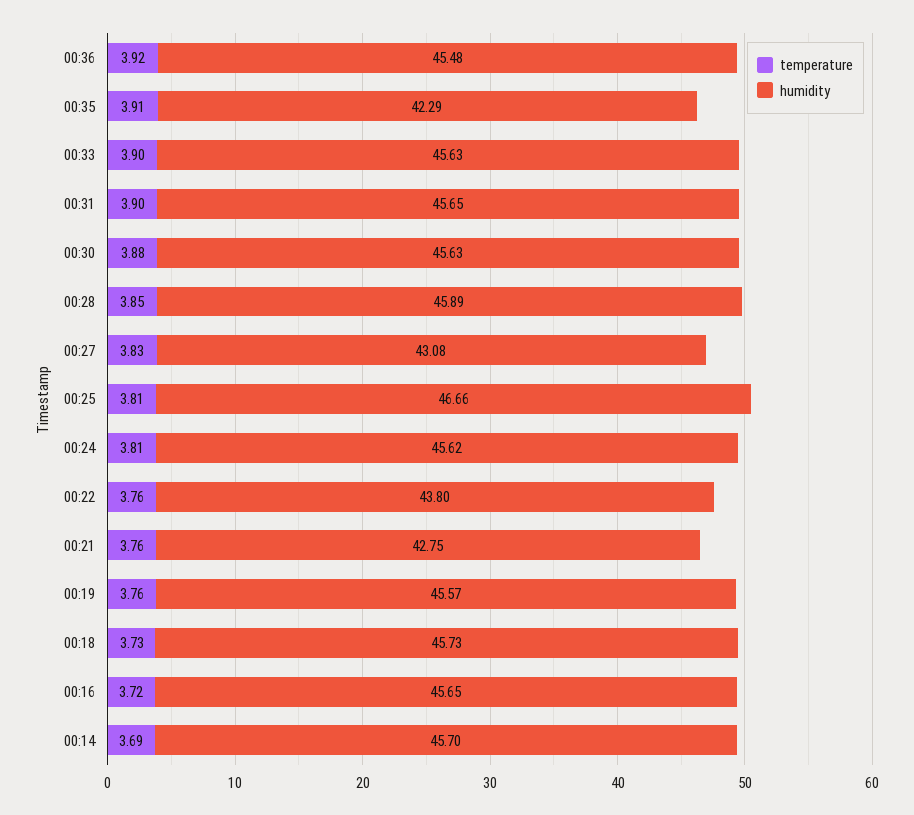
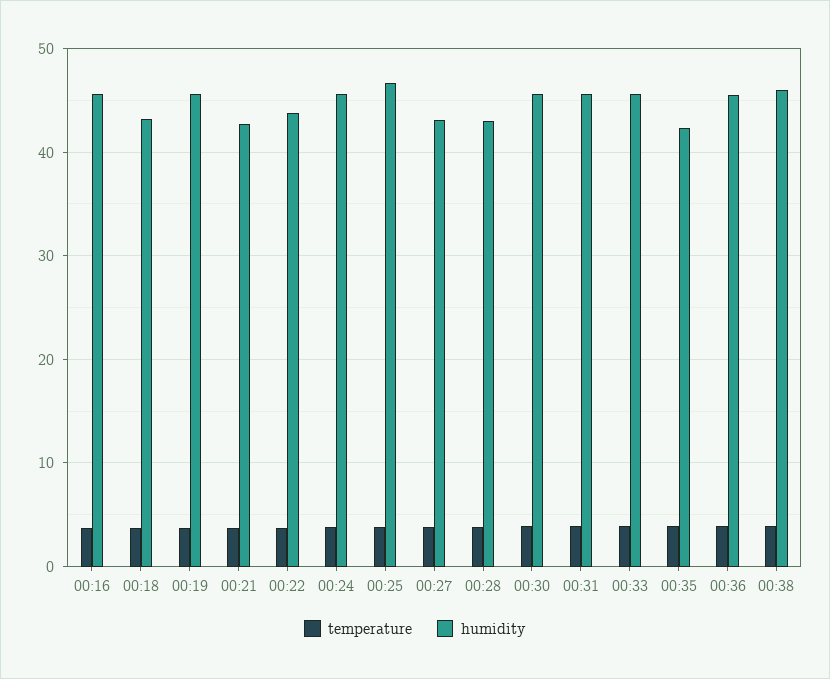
humidity, 00:28: 45.89 -> 43
humidity, 00:18: 45.73 -> 43
temperature, 00:14: 3.69 -> none
humidity, 00:14: 45.7 -> none
temperature, 00:38: none -> 4
humidity, 00:38: none -> 46

